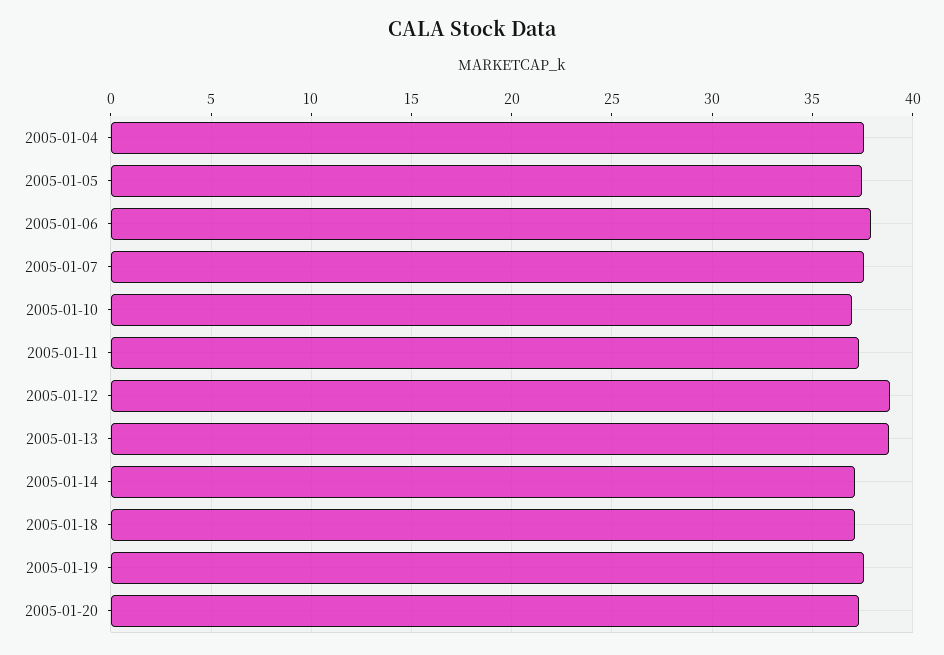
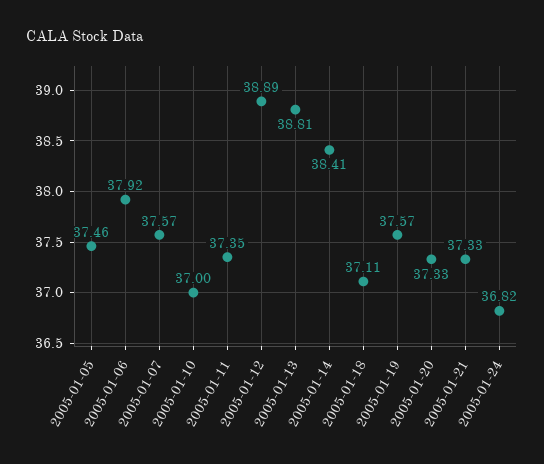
2005-01-04: 37.5 -> none
2005-01-14: 37 -> 38.41
2005-01-21: none -> 37.33
2005-01-24: none -> 36.82

